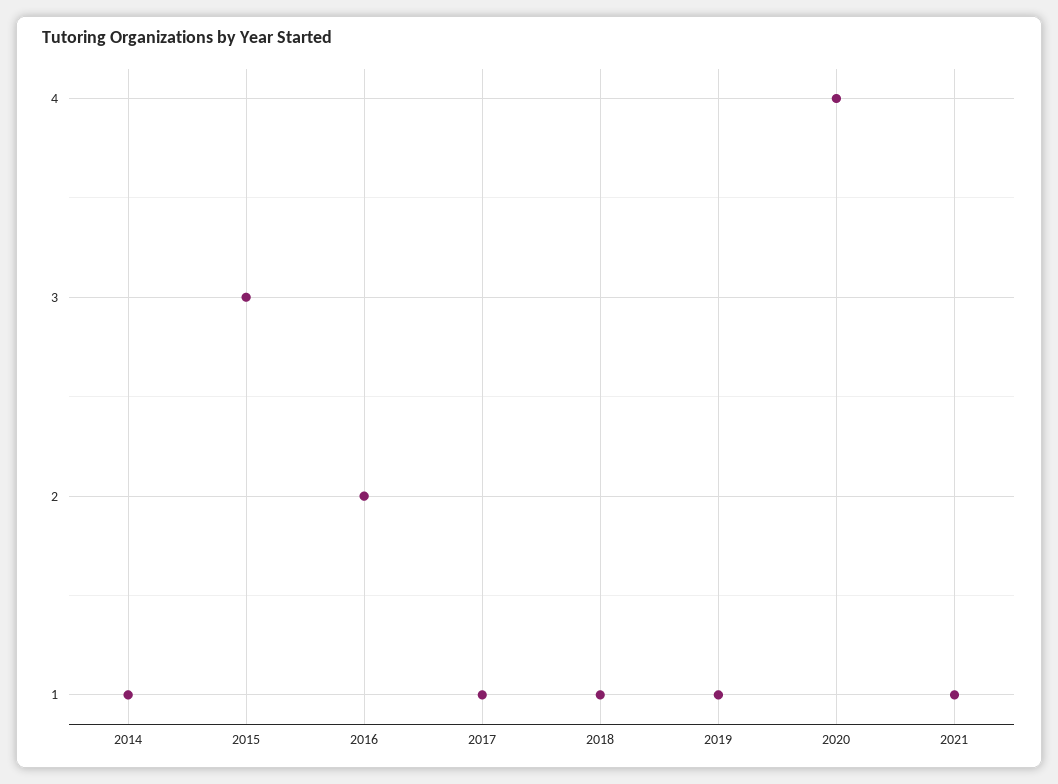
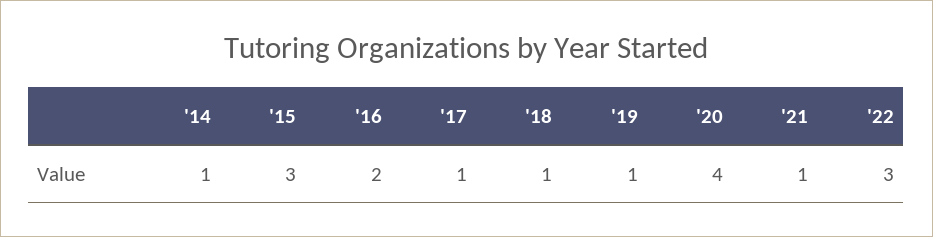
'22: none -> 3

